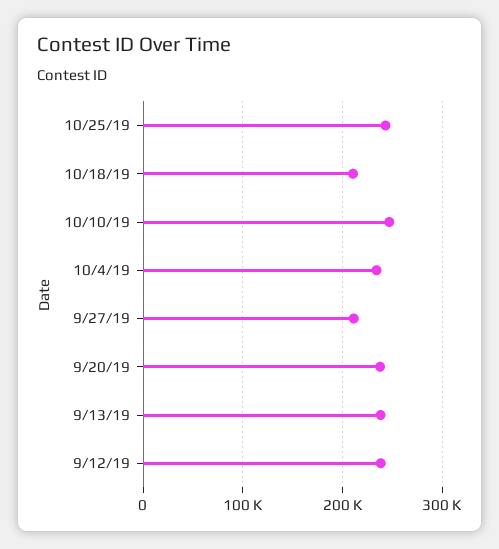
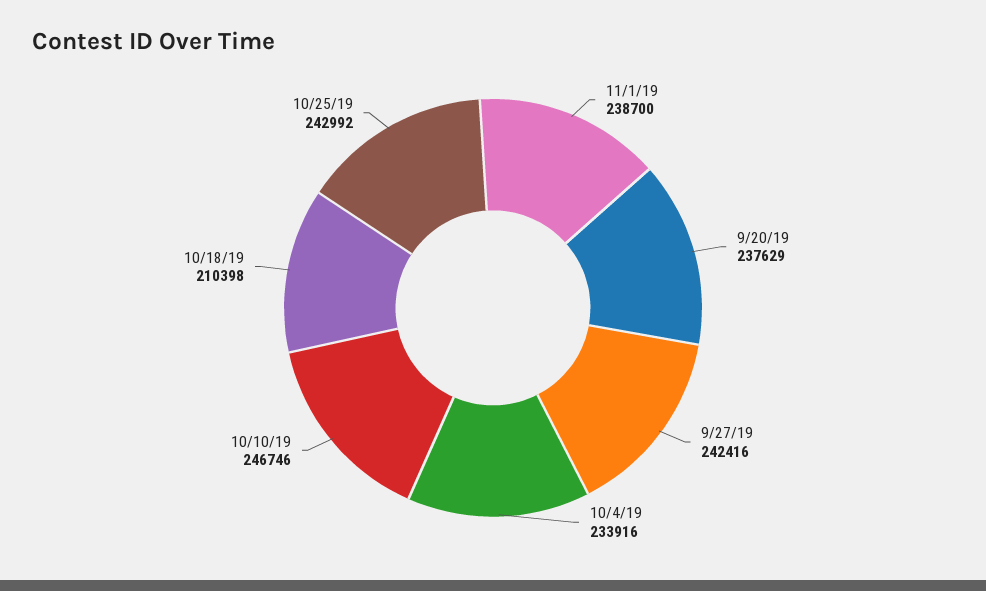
9/27/19: 210000 -> 242416
9/13/19: 240000 -> none
9/12/19: 240000 -> none
11/1/19: none -> 238700

